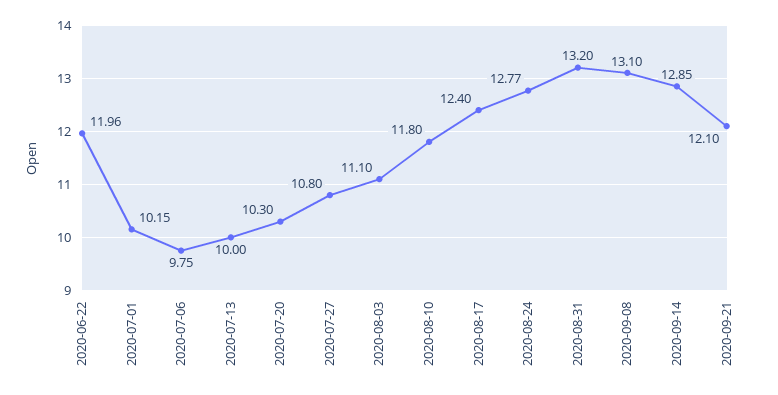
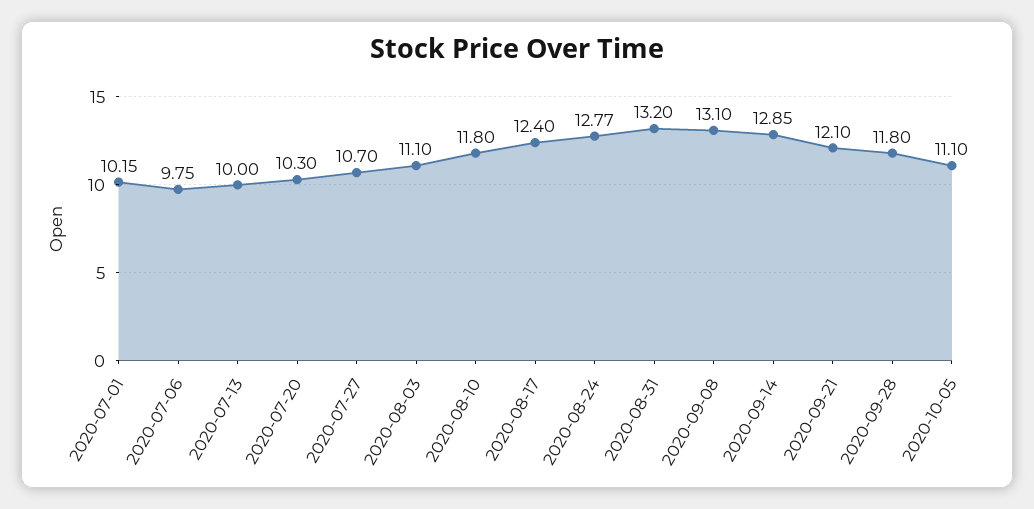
2020-06-22: 11.96 -> none
2020-07-27: 10.8 -> 10.7
2020-09-28: none -> 11.8
2020-10-05: none -> 11.1

